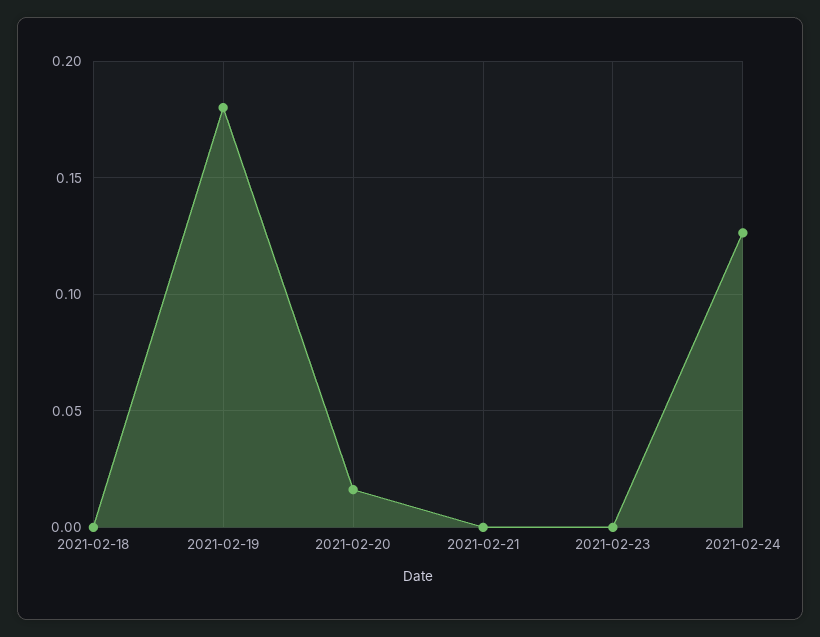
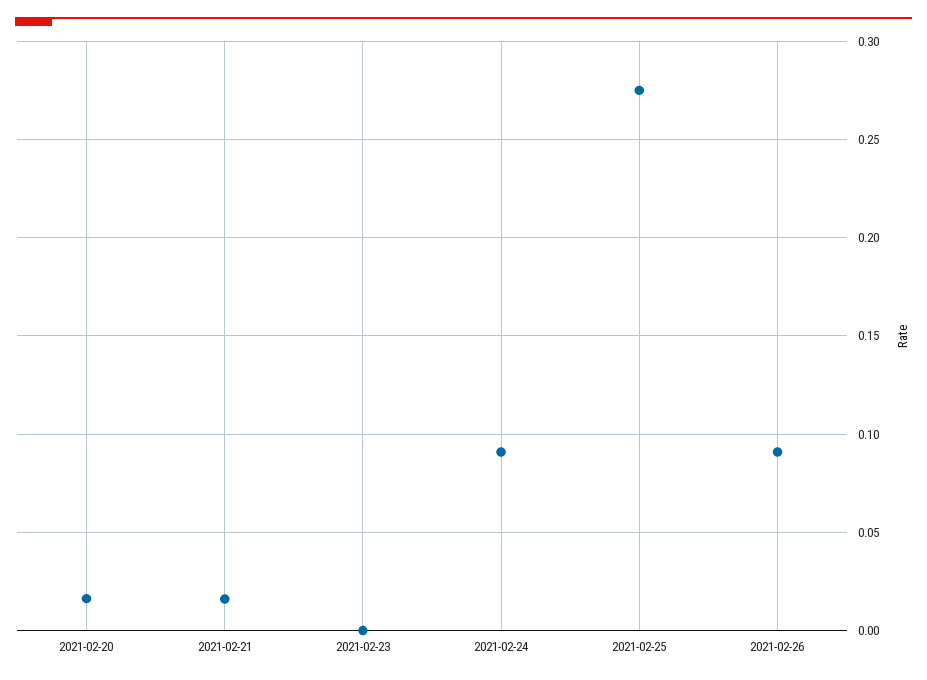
2021-02-18: 0 -> none
2021-02-19: 0.18 -> none
2021-02-21: 0 -> 0.015
2021-02-24: 0.125 -> 0.09
2021-02-25: none -> 0.275
2021-02-26: none -> 0.09

